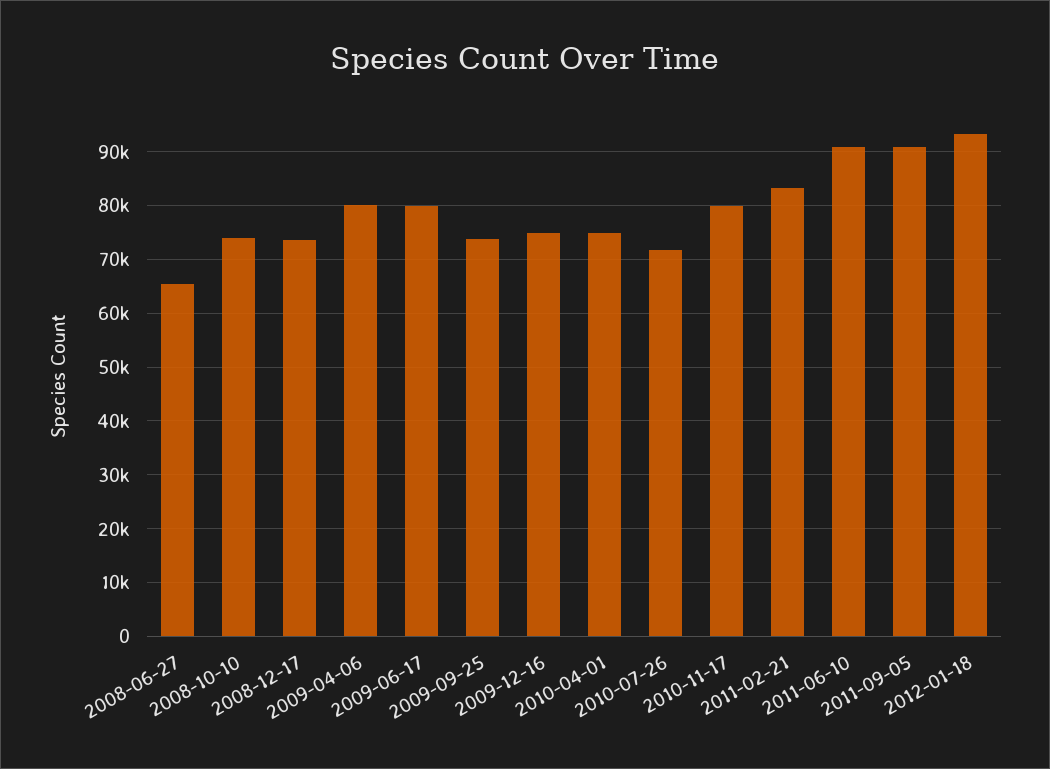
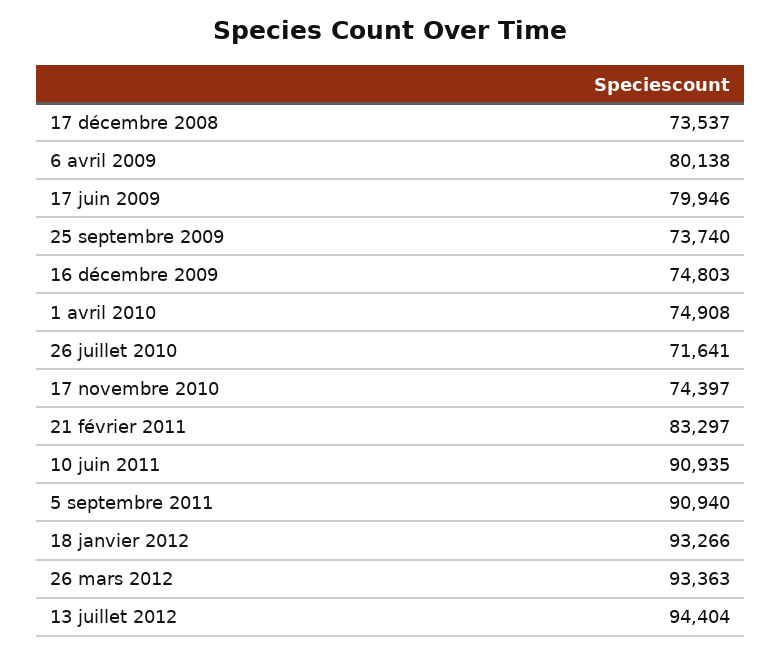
2008-06-27: 66000 -> none
2008-10-10: 74000 -> none
2010-11-17: 80000 -> 74397
26 mars 2012: none -> 93363
13 juillet 2012: none -> 94404

